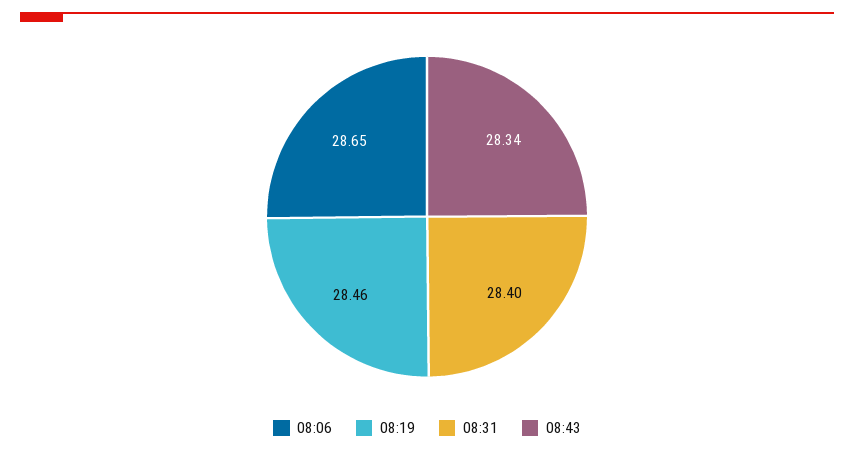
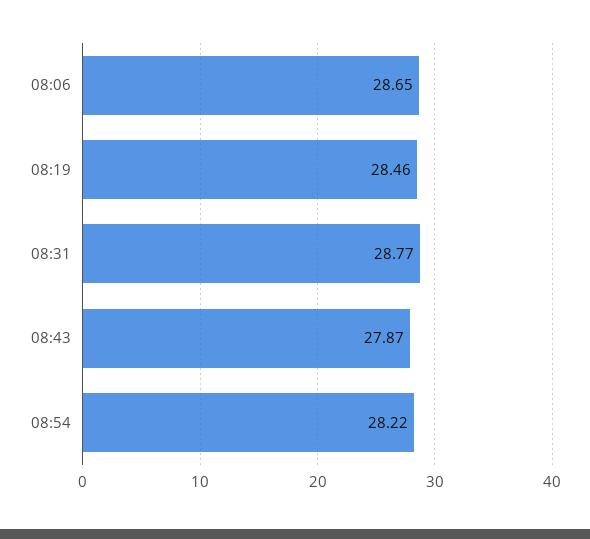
08:31: 28.4 -> 28.77
08:43: 28.34 -> 27.87
08:54: none -> 28.22

